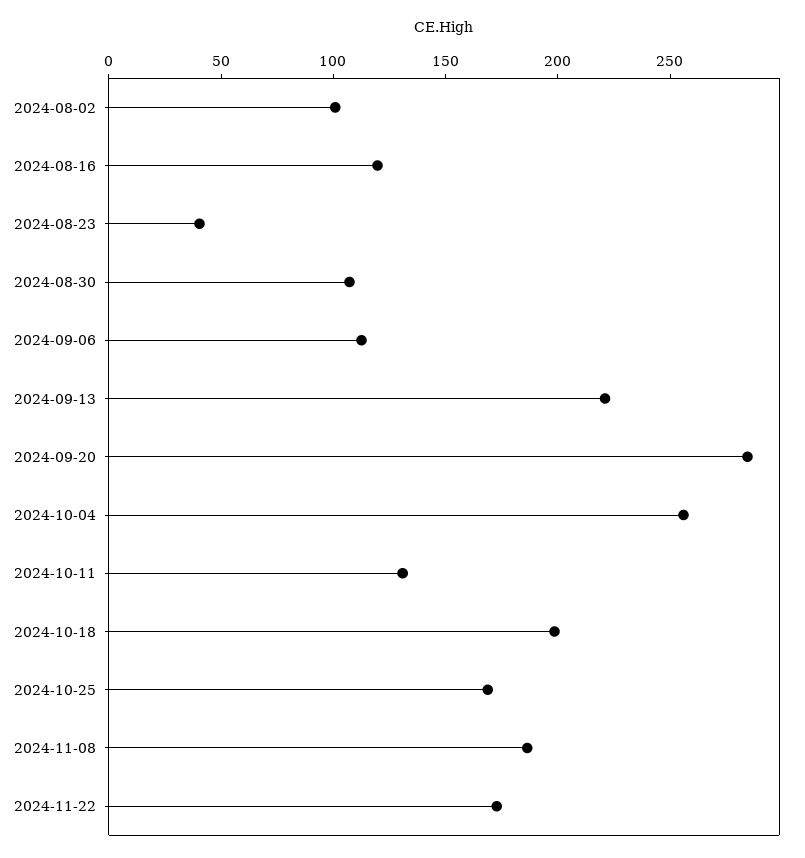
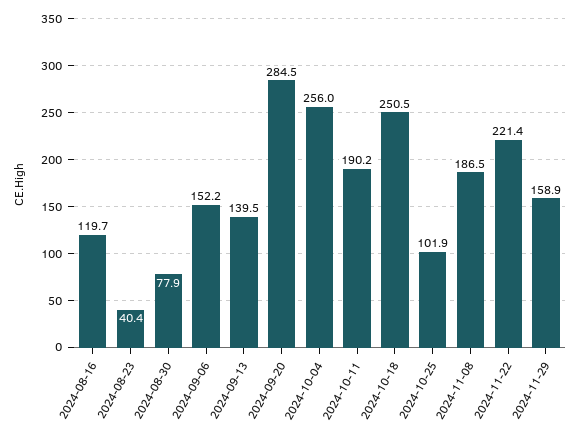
2024-08-02: 100 -> none
2024-08-30: 110 -> 77.9
2024-09-06: 110 -> 152.2
2024-09-13: 220 -> 139.5
2024-10-11: 130 -> 190.2
2024-10-18: 200 -> 250.5
2024-10-25: 170 -> 101.9
2024-11-22: 170 -> 221.4
2024-11-29: none -> 158.9

